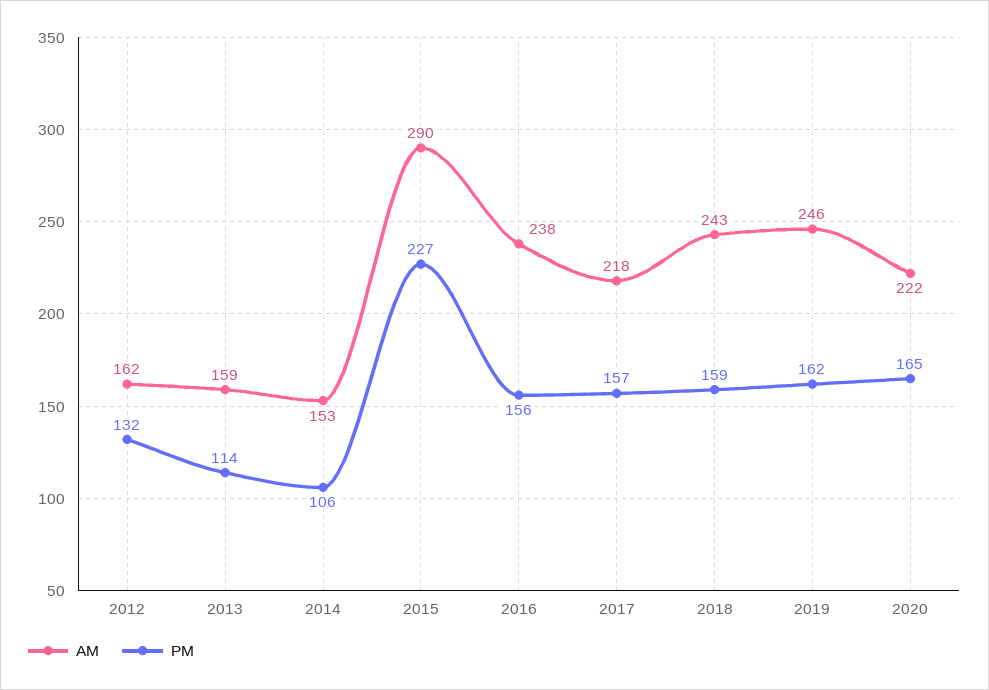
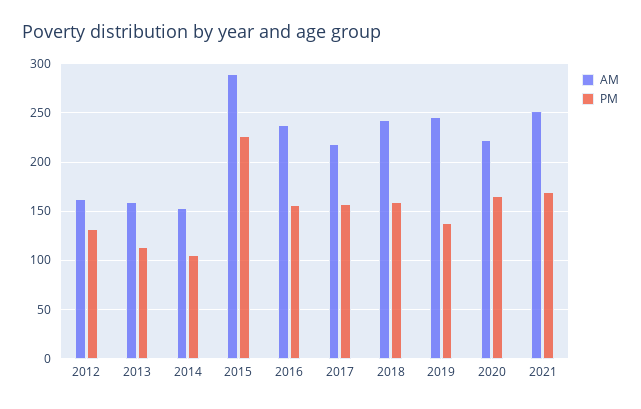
PM, 2019: 162 -> 140
AM, 2021: none -> 250
PM, 2021: none -> 170

